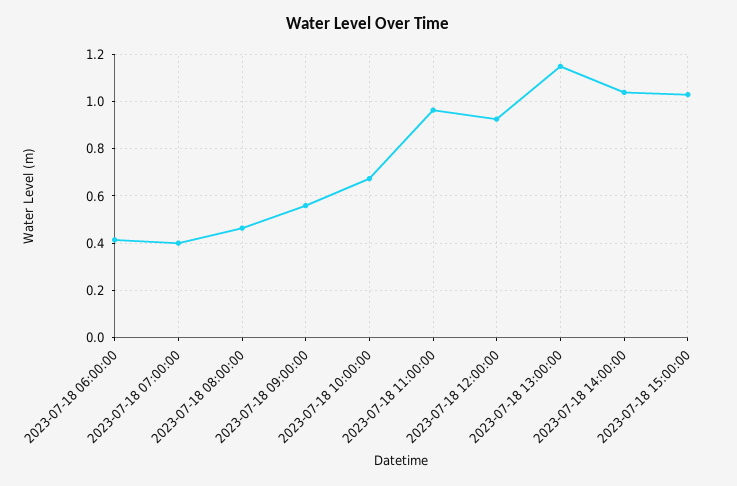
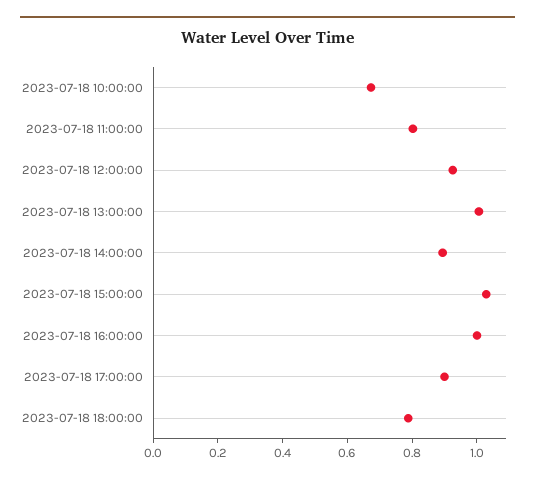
2023-07-18 06:00:00: 0.4 -> none
2023-07-18 07:00:00: 0.4 -> none
2023-07-18 08:00:00: 0.45 -> none
2023-07-18 09:00:00: 0.55 -> none
2023-07-18 11:00:00: 0.95 -> 0.8
2023-07-18 13:00:00: 1.15 -> 1
2023-07-18 14:00:00: 1.05 -> 0.9
2023-07-18 16:00:00: none -> 1
2023-07-18 17:00:00: none -> 0.9
2023-07-18 18:00:00: none -> 0.8

